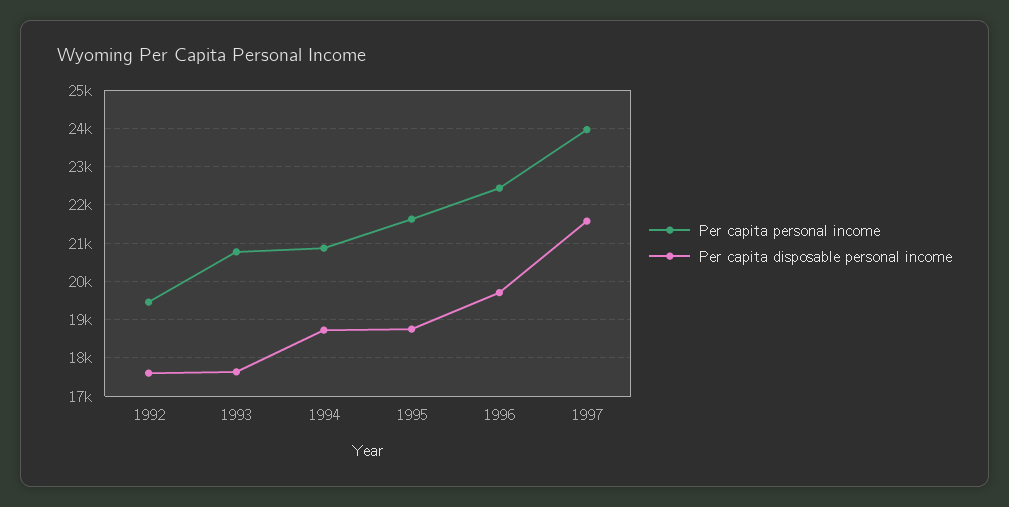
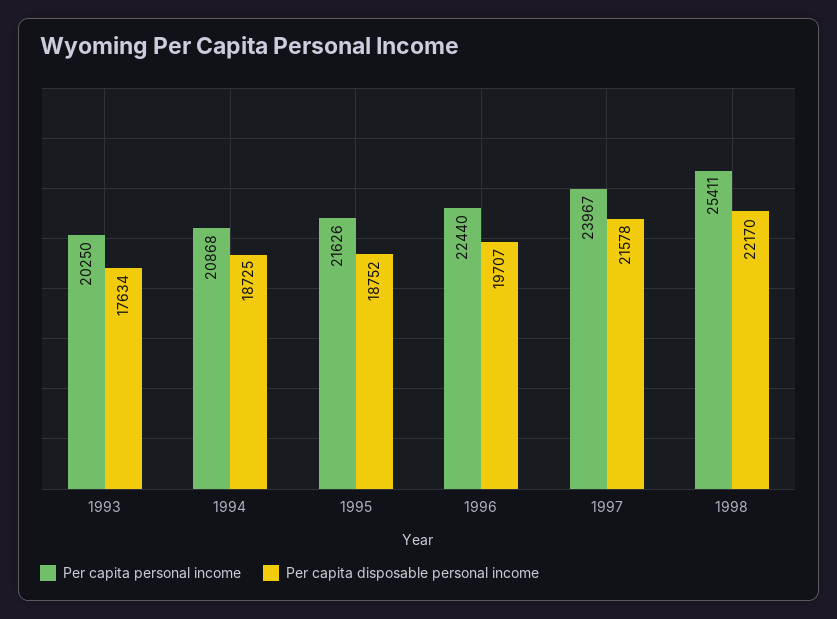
Per capita personal income, 1992: 19400 -> none
Per capita disposable personal income, 1992: 17600 -> none
Per capita personal income, 1993: 20800 -> 20250
Per capita personal income, 1998: none -> 25411
Per capita disposable personal income, 1998: none -> 22170

